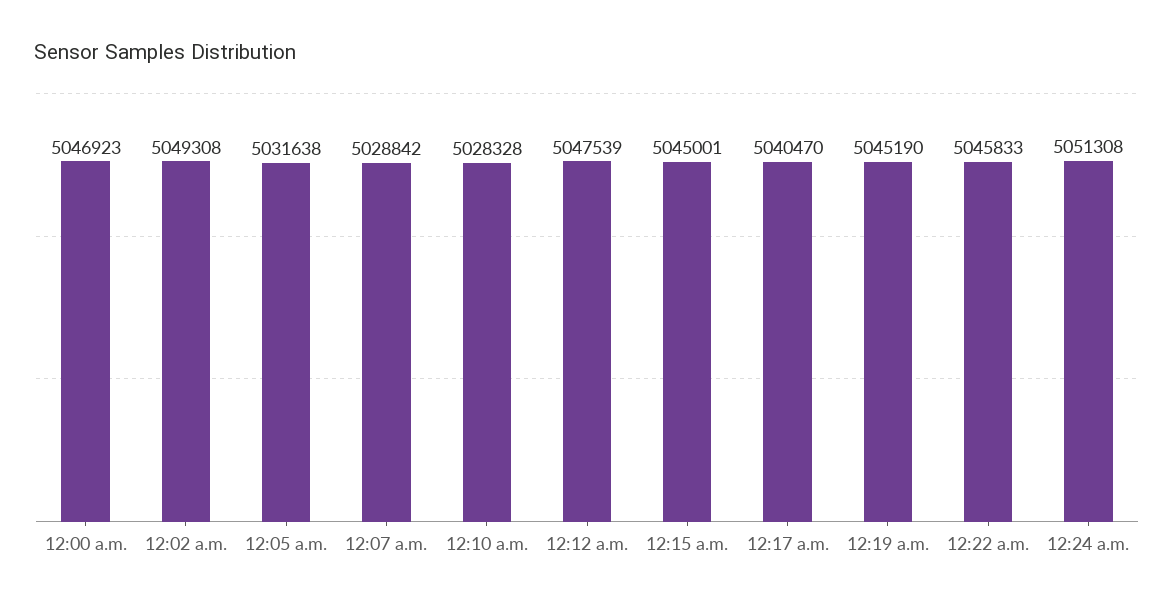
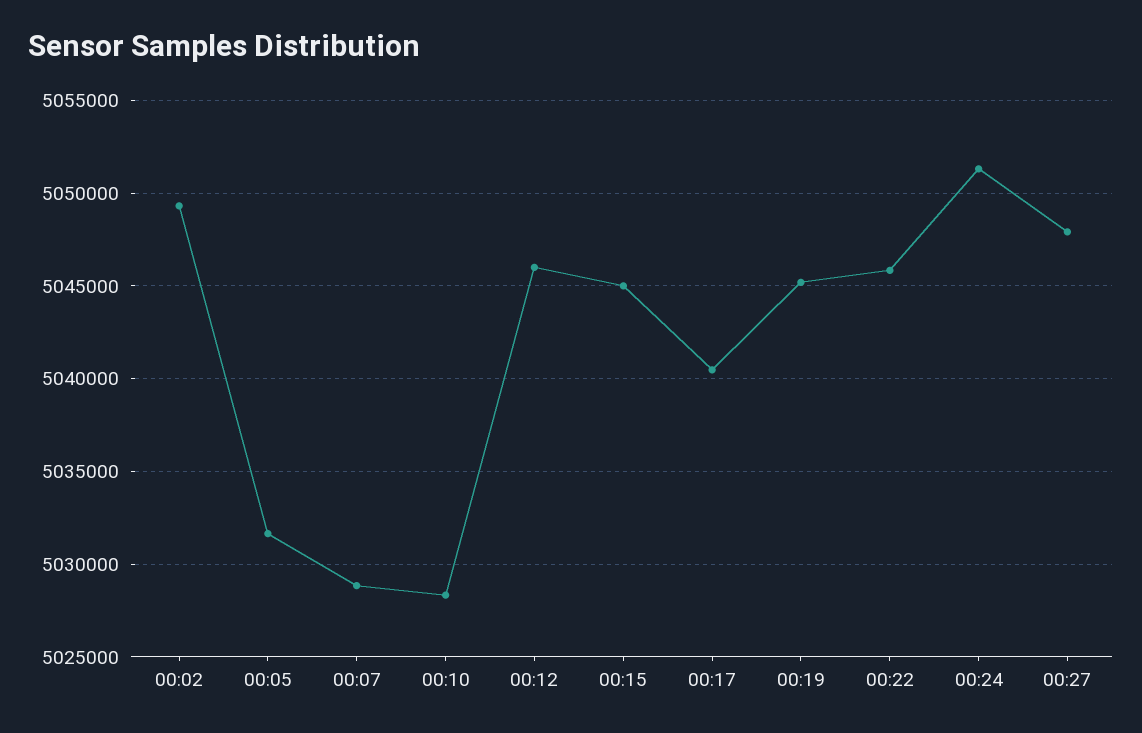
12:00 a.m.: 5046923 -> none
12:12 a.m.: 5047539 -> 5046000
00:27: none -> 5048000

